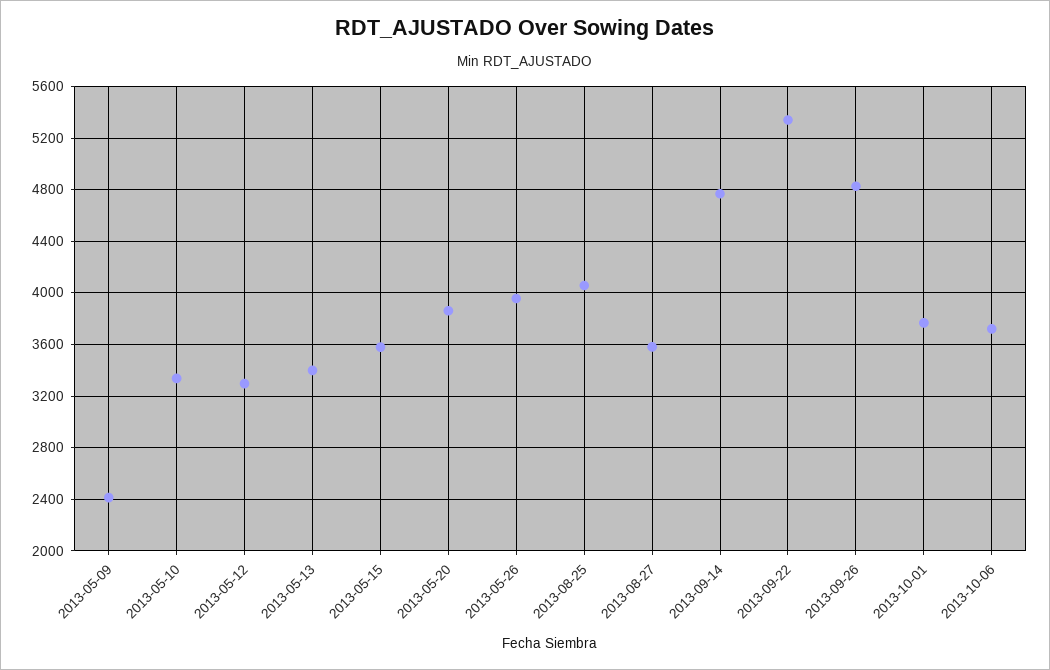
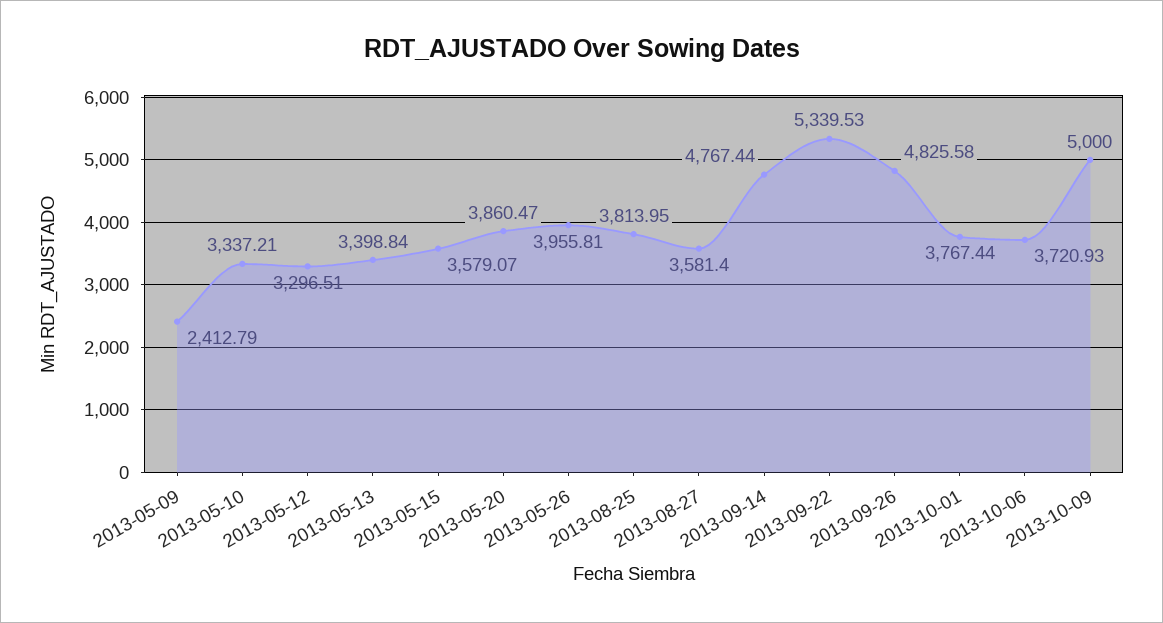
2013-08-25: 4050 -> 3813.95
2013-10-09: none -> 5000

